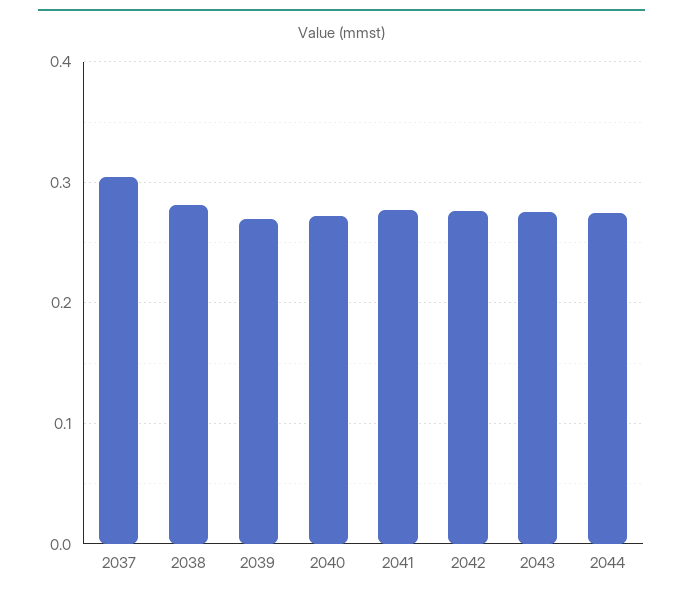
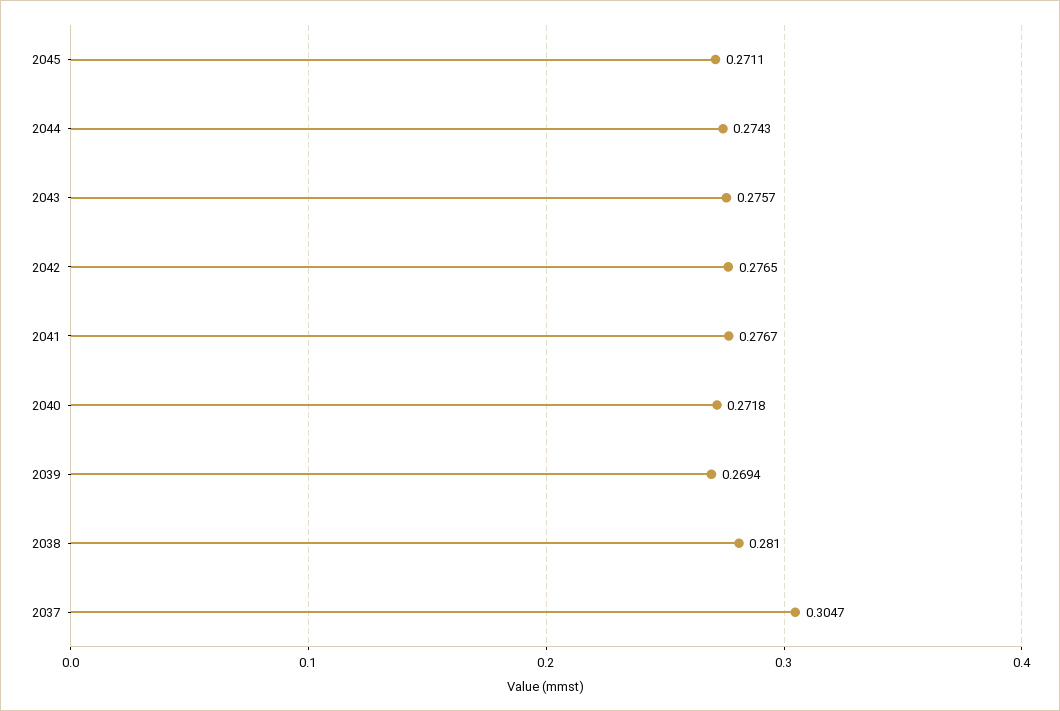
2045: none -> 0.2711

